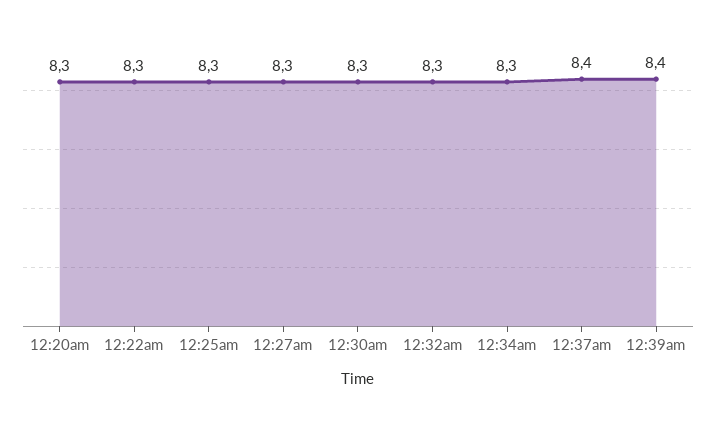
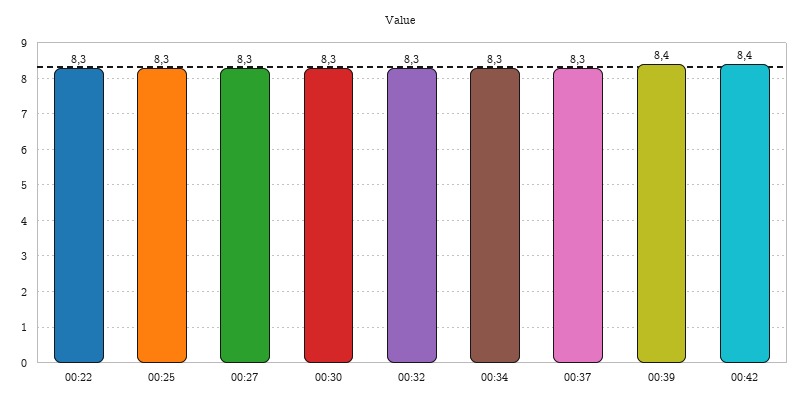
12:20am: 8.3 -> none
12:37am: 8.4 -> 8.3
00:42: none -> 8.4

